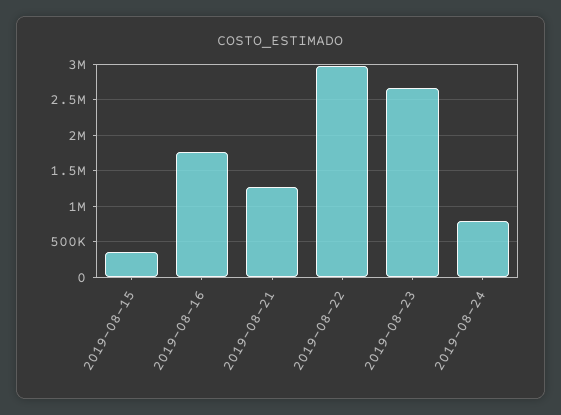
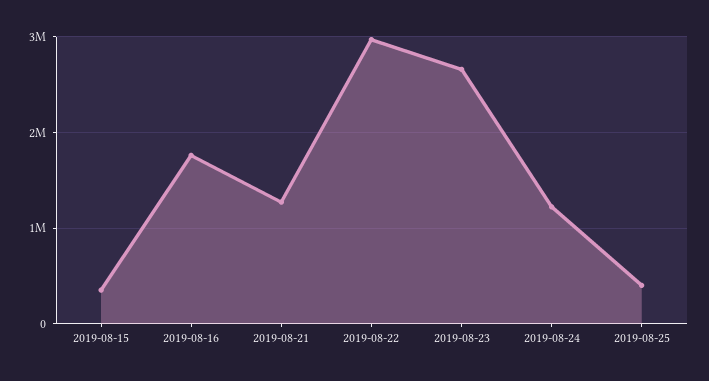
2019-08-24: 800000 -> 1200000
2019-08-25: none -> 400000

